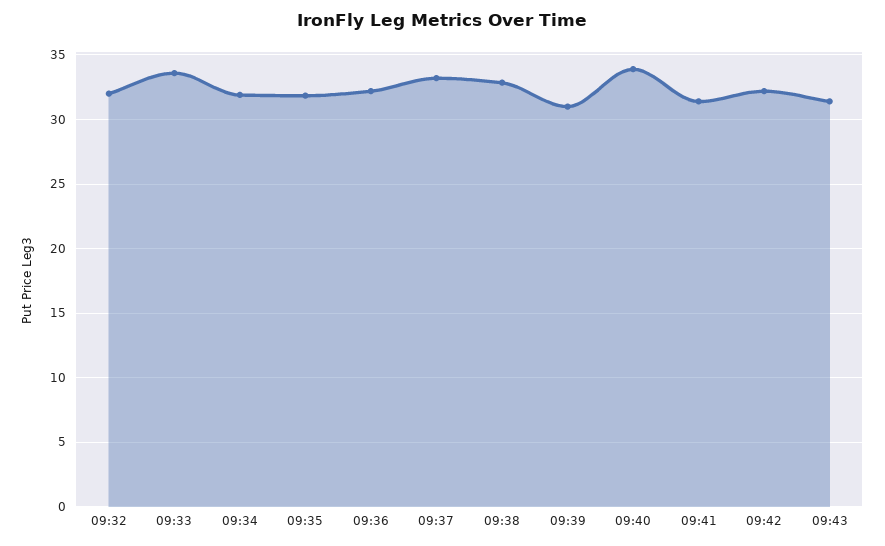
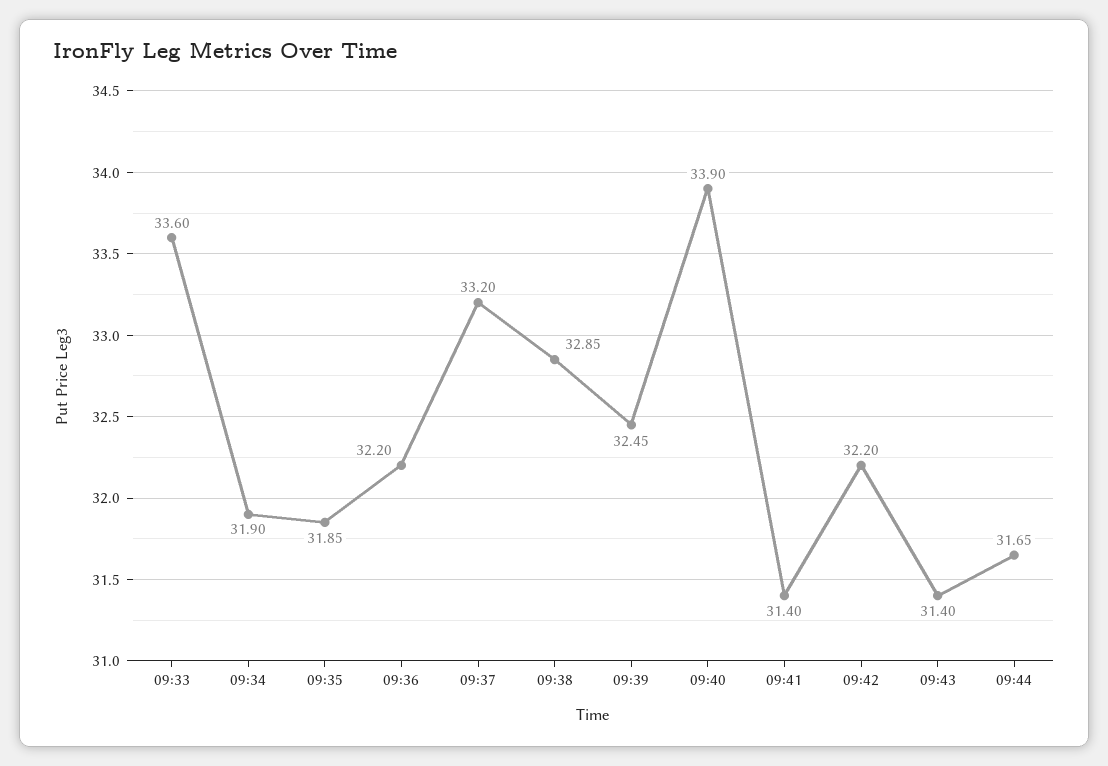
09:32: 32 -> none
09:39: 31 -> 32.45
09:44: none -> 31.65

